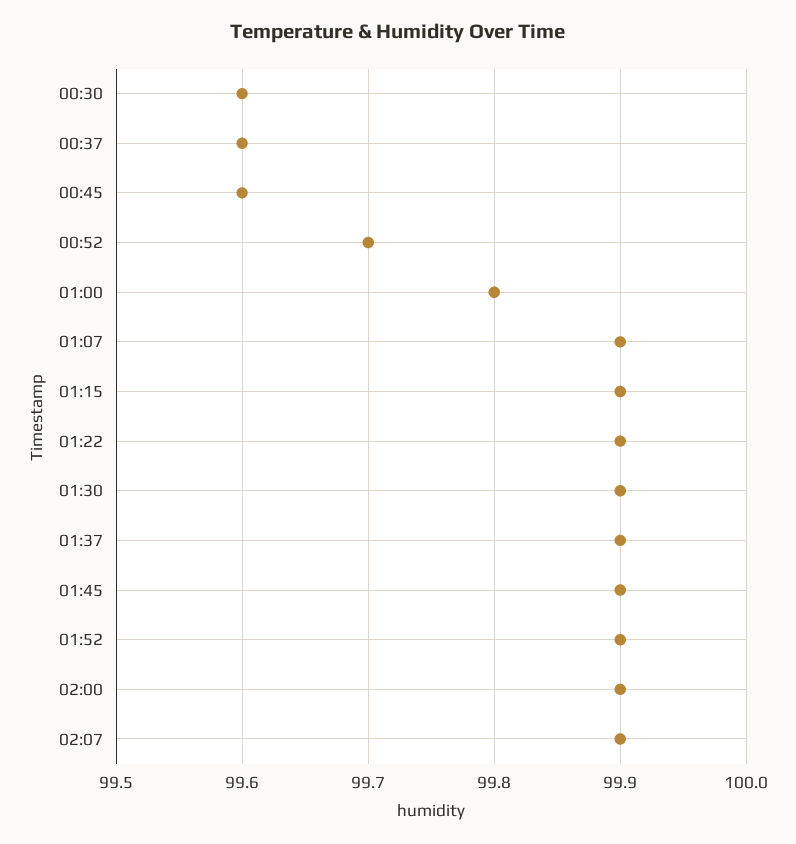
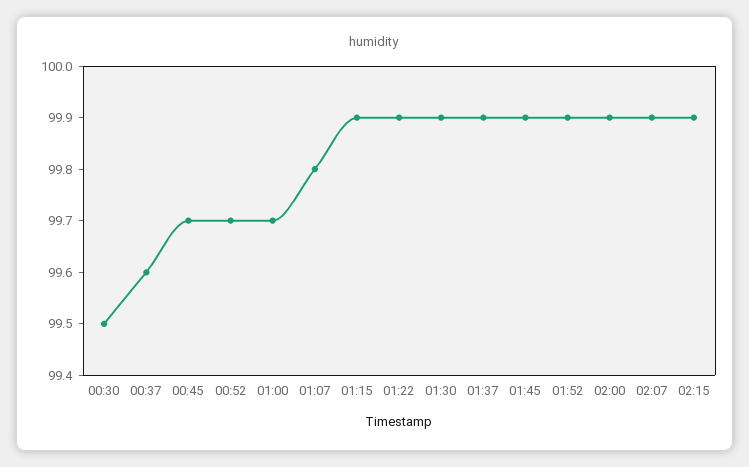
00:30: 99.6 -> 99.5
00:45: 99.6 -> 99.7
01:00: 99.8 -> 99.7
01:07: 99.9 -> 99.8
02:15: none -> 99.9

